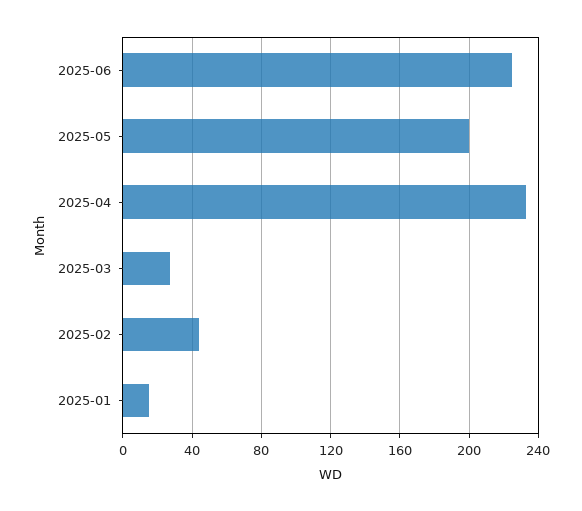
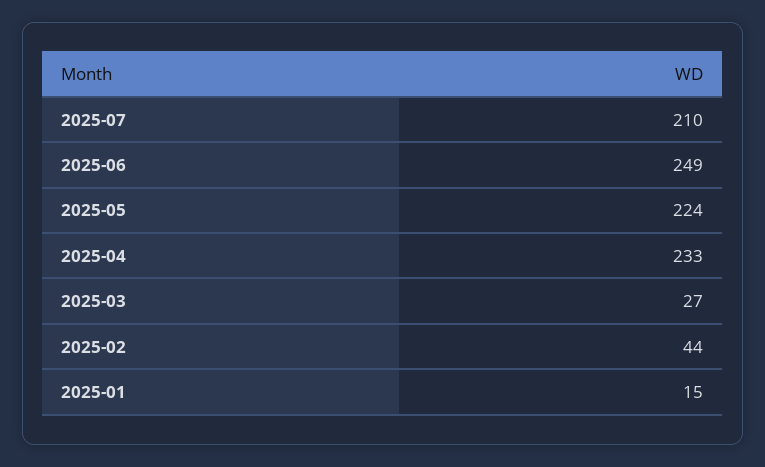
2025-06: 225 -> 249
2025-05: 200 -> 224
2025-07: none -> 210

